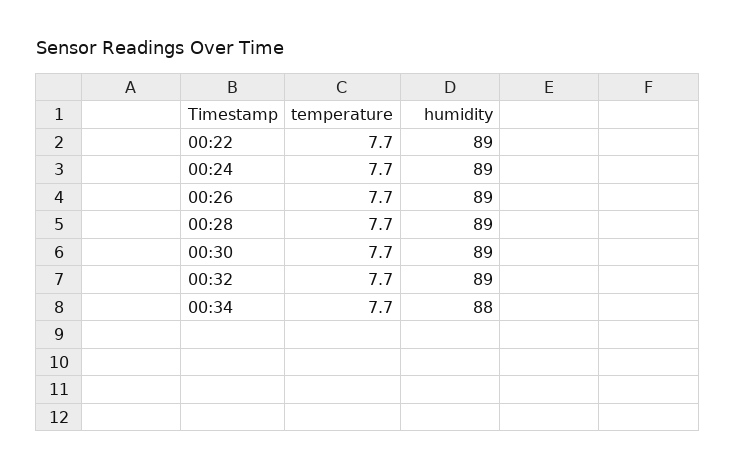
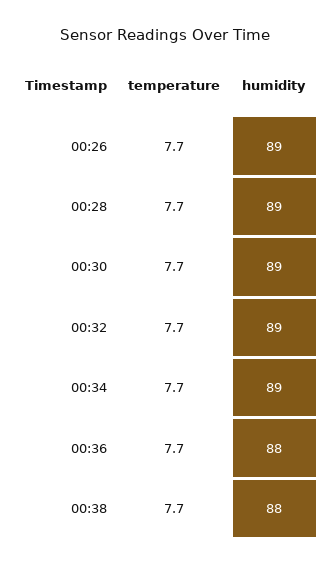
temperature, 00:22: 7.7 -> none
humidity, 00:22: 89 -> none
temperature, 00:24: 7.7 -> none
humidity, 00:24: 89 -> none
humidity, 00:34: 88 -> 89
temperature, 00:36: none -> 7.7
humidity, 00:36: none -> 88
temperature, 00:38: none -> 7.7
humidity, 00:38: none -> 88

